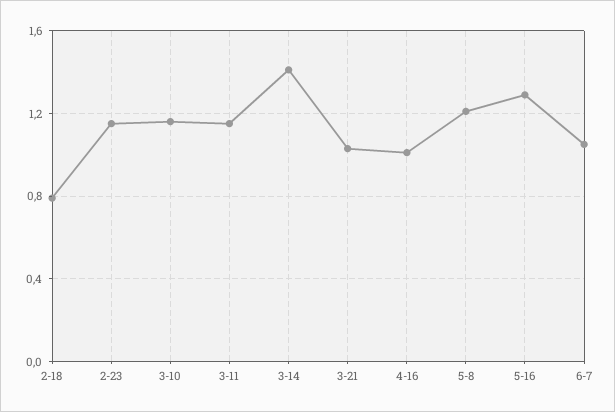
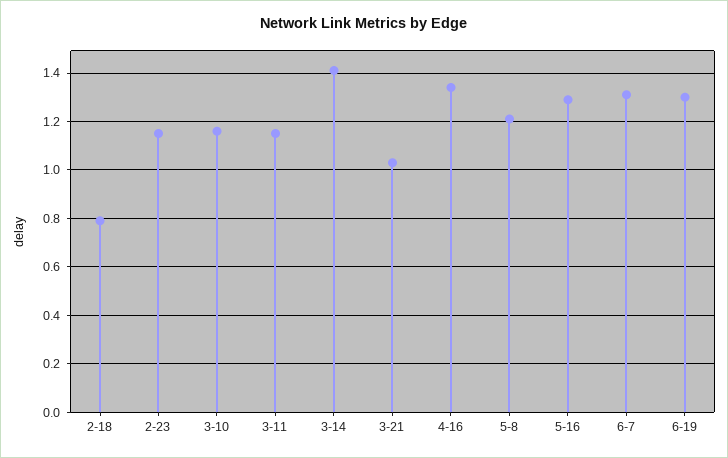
4-16: 1 -> 1.35
6-7: 1.05 -> 1.3
6-19: none -> 1.3

